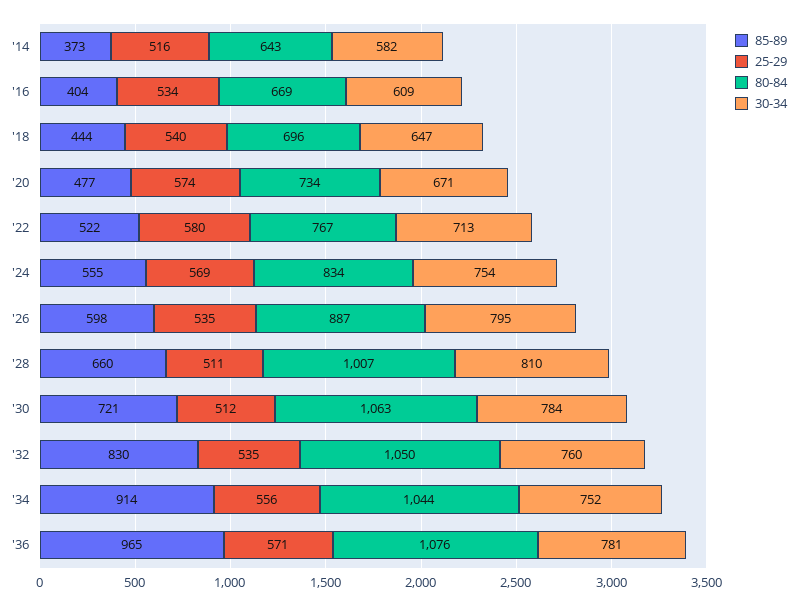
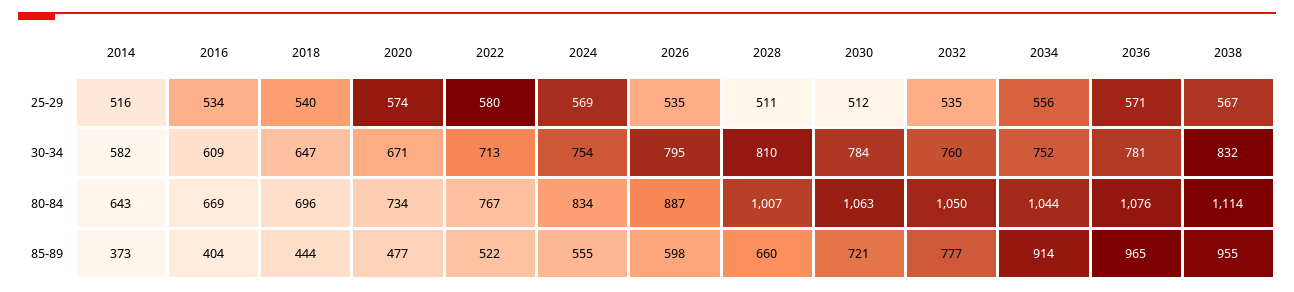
85-89, '32: 830 -> 777
25-29, 2038: none -> 567
30-34, 2038: none -> 832
80-84, 2038: none -> 1114
85-89, 2038: none -> 955

